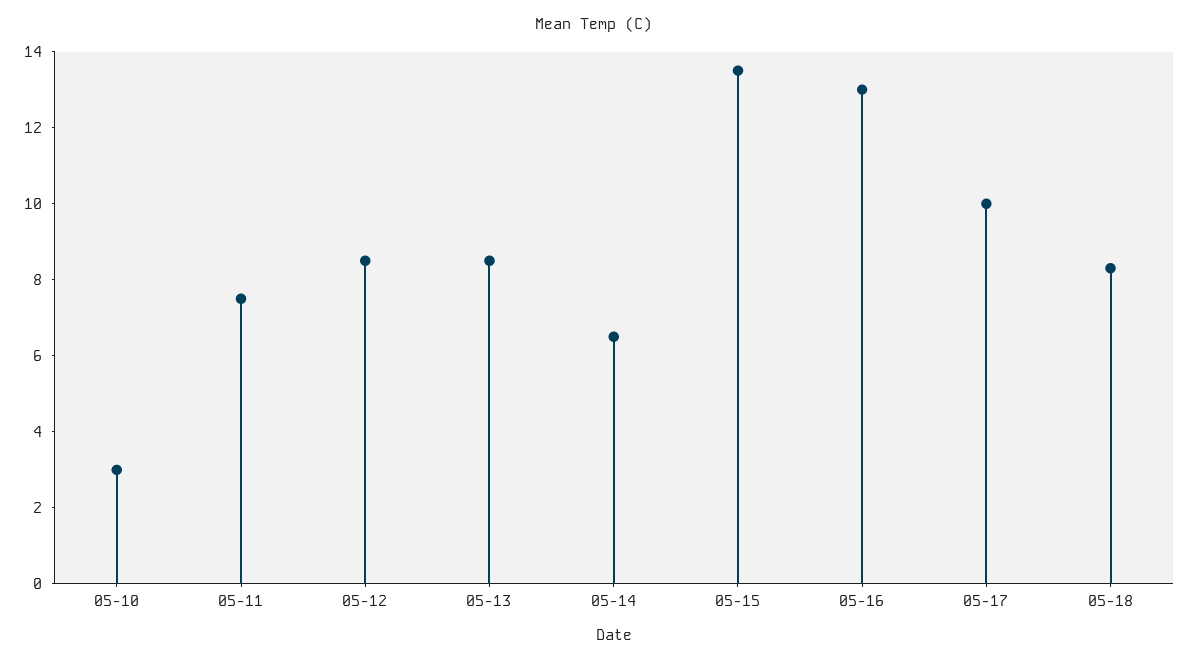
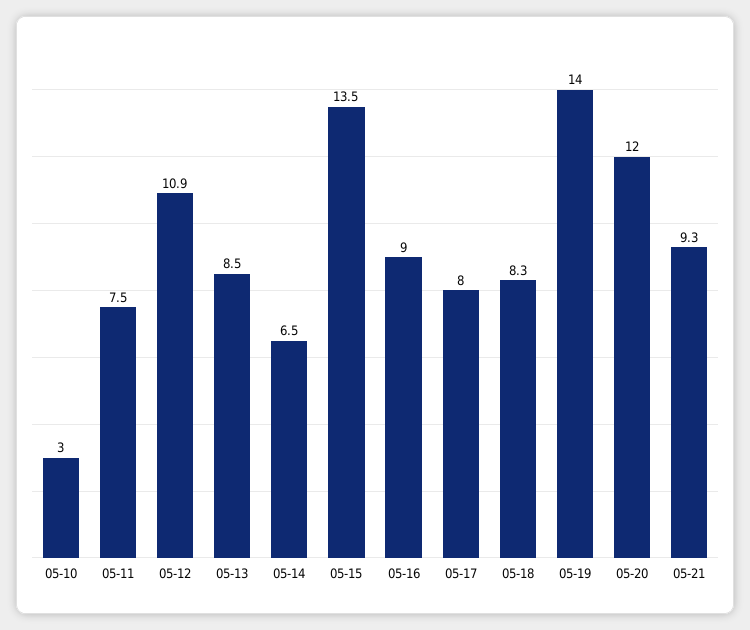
05-12: 8.5 -> 10.9
05-16: 13 -> 9
05-17: 10 -> 8
05-19: none -> 14
05-20: none -> 12
05-21: none -> 9.3

